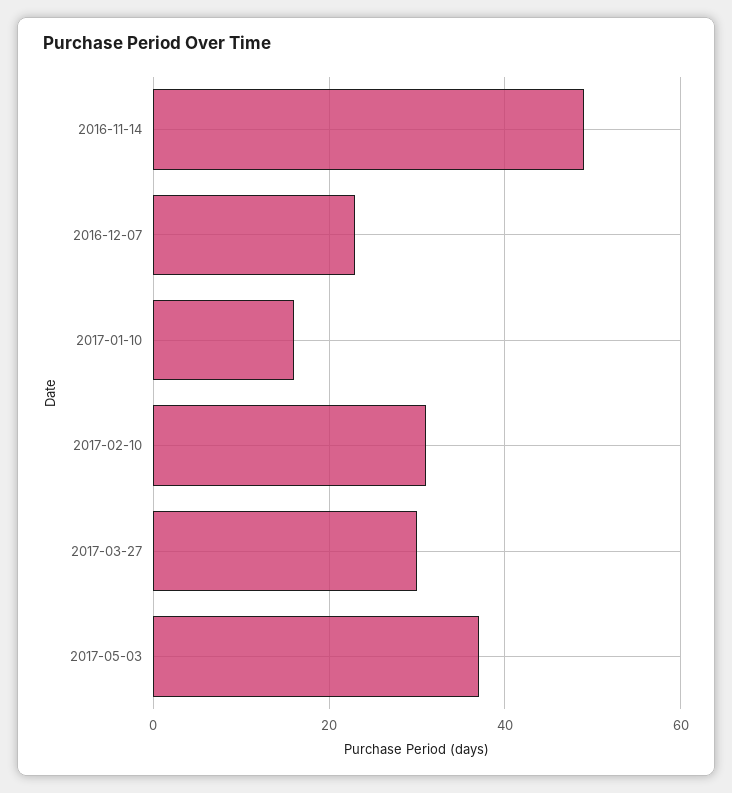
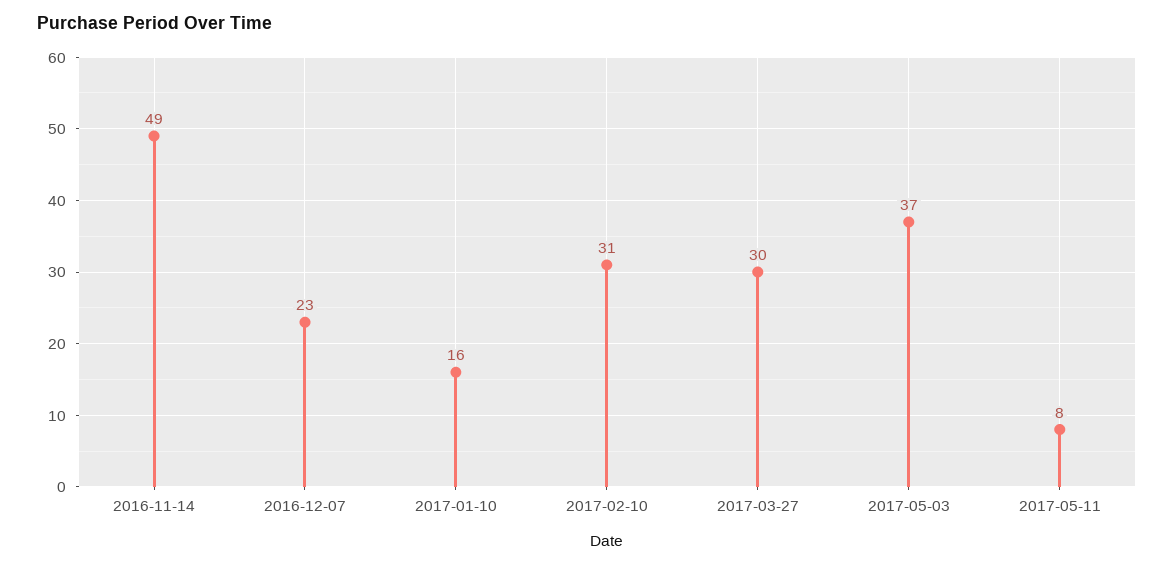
2017-05-11: none -> 8

